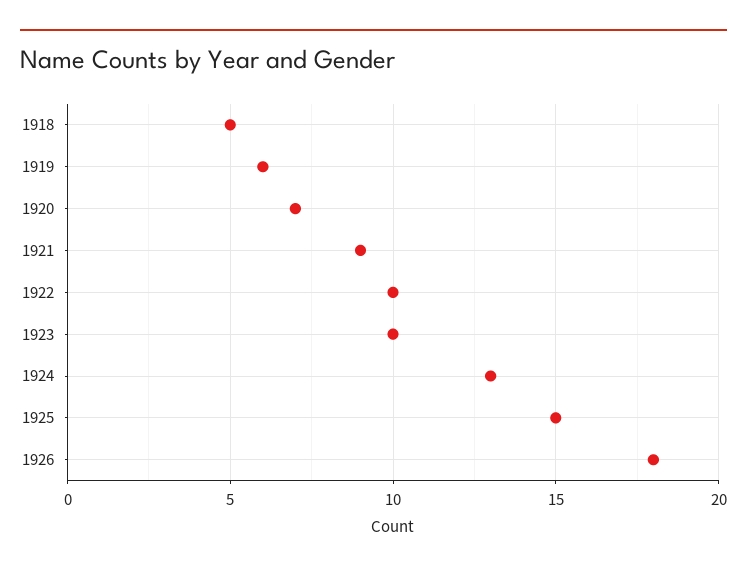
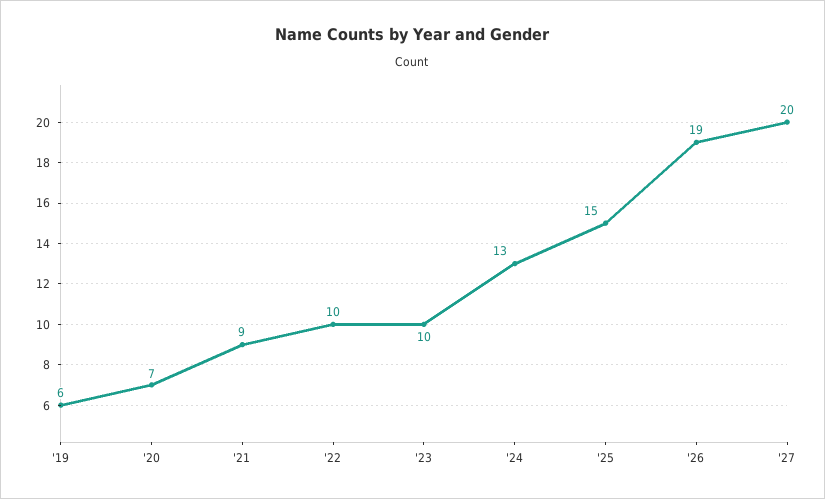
1918: 5 -> none
1926: 18 -> 19
'27: none -> 20

